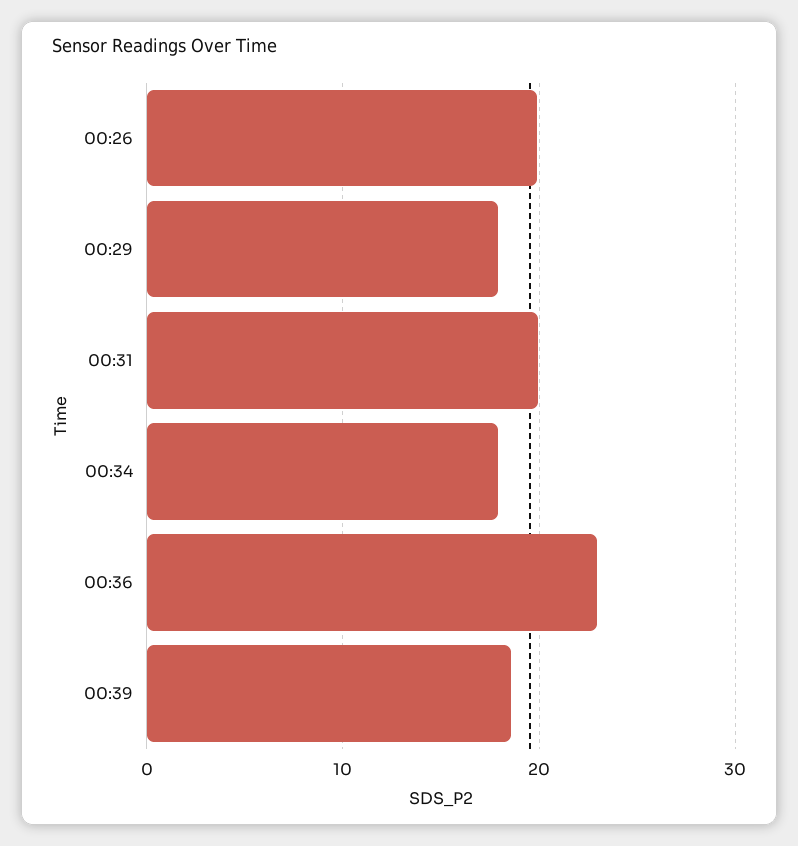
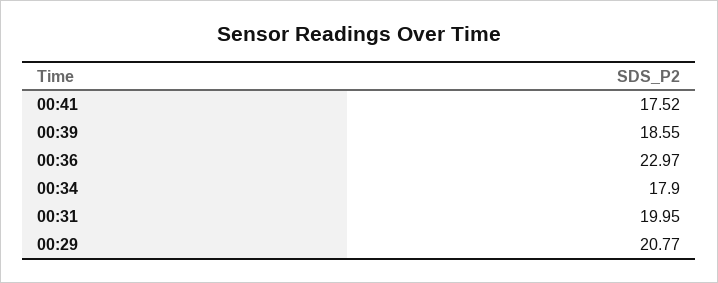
00:26: 20 -> none
00:29: 18 -> 20.77
00:41: none -> 17.52

